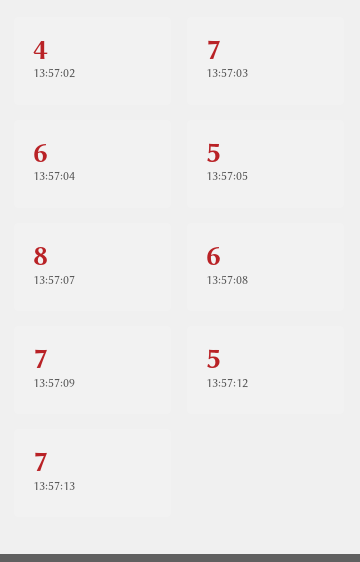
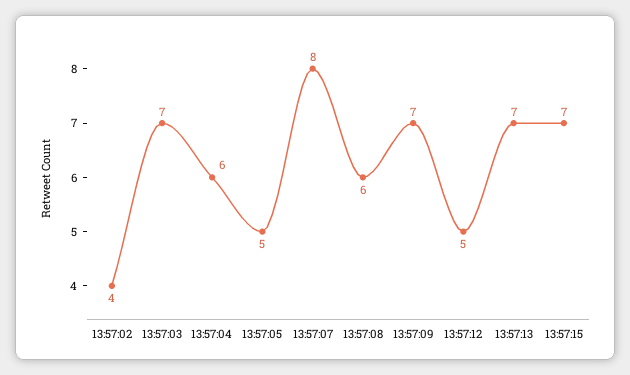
13:57:15: none -> 7

